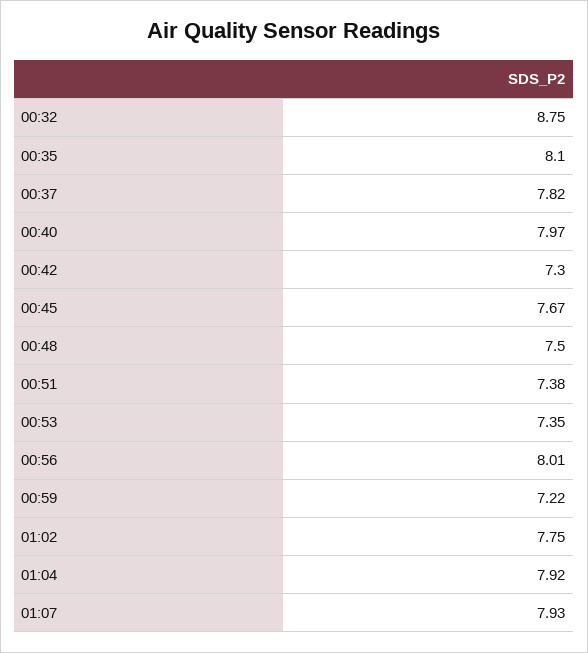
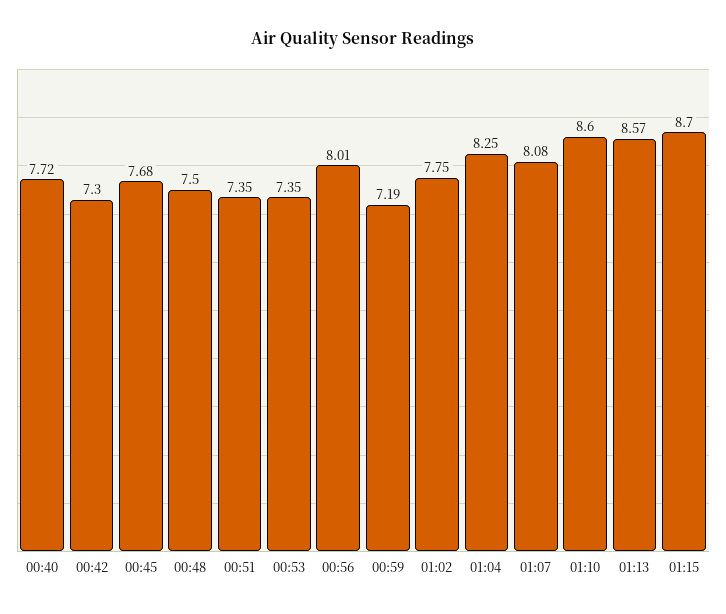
00:32: 8.75 -> none
00:35: 8.1 -> none
00:37: 7.82 -> none
00:40: 7.97 -> 7.72
00:45: 7.67 -> 7.68
00:51: 7.38 -> 7.35
00:59: 7.22 -> 7.19
01:04: 7.92 -> 8.25
01:07: 7.93 -> 8.08
01:10: none -> 8.6
01:13: none -> 8.57
01:15: none -> 8.7

